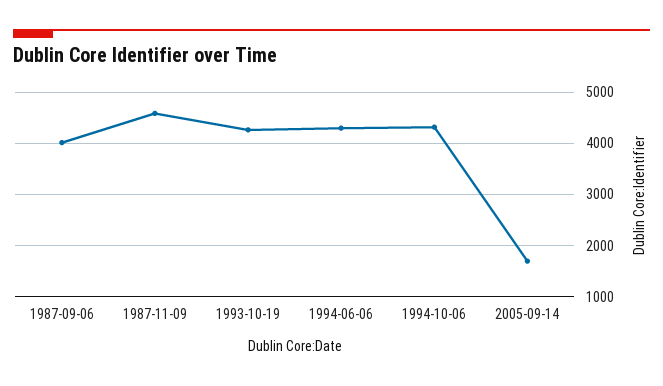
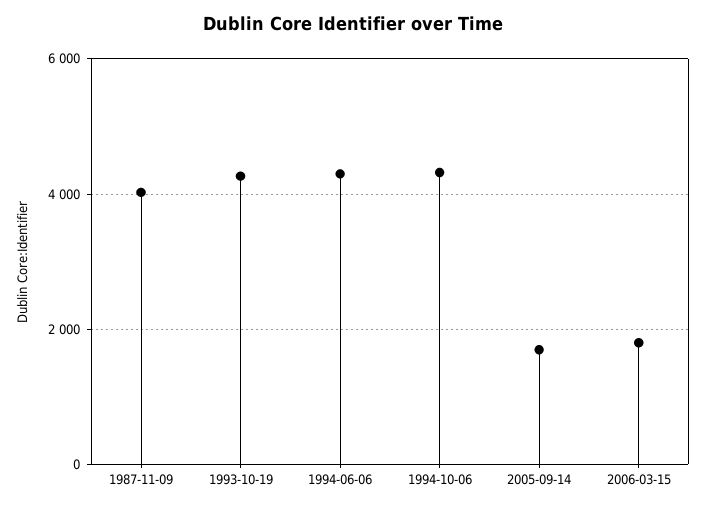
1987-09-06: 4000 -> none
1987-11-09: 4600 -> 4000
2006-03-15: none -> 1800

